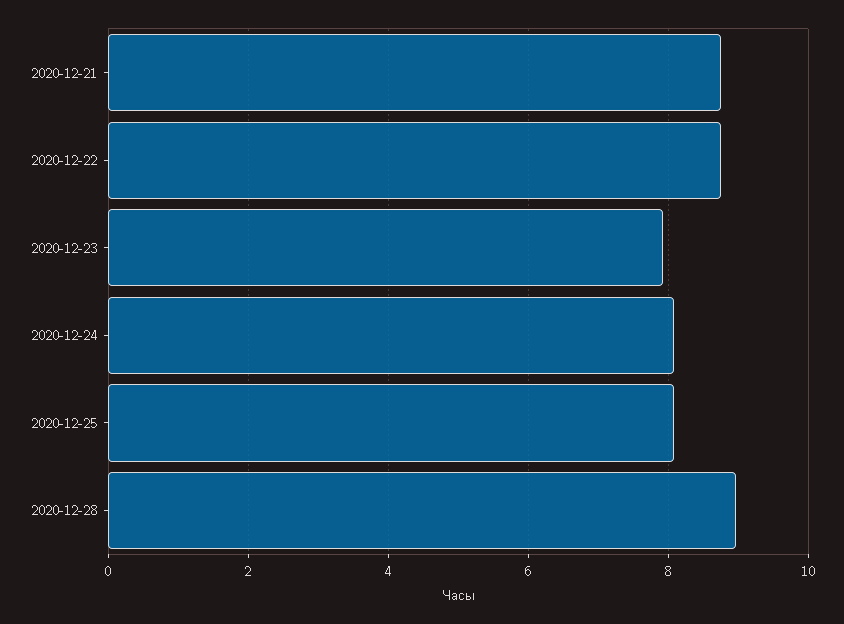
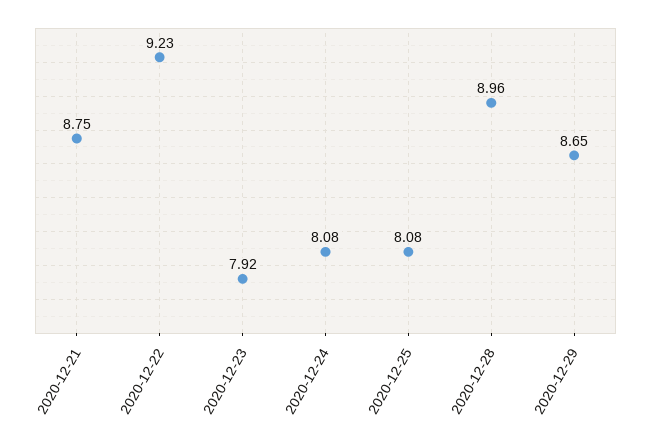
2020-12-22: 8.8 -> 9.23
2020-12-29: none -> 8.65

